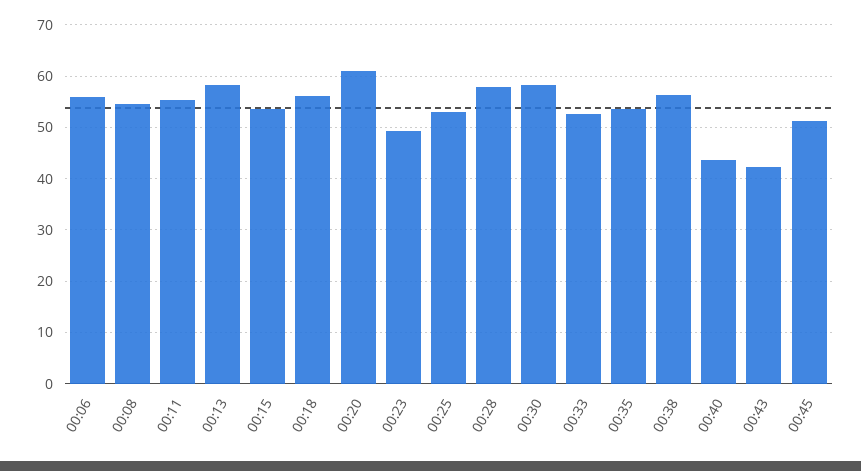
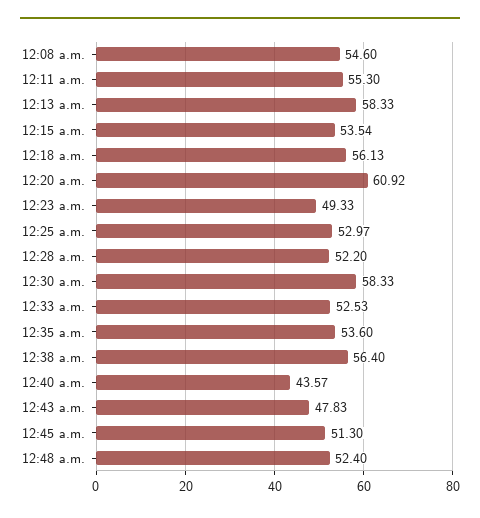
00:06: 56 -> none
00:28: 58 -> 52.2
00:43: 42 -> 47.83
12:48 a.m.: none -> 52.4

